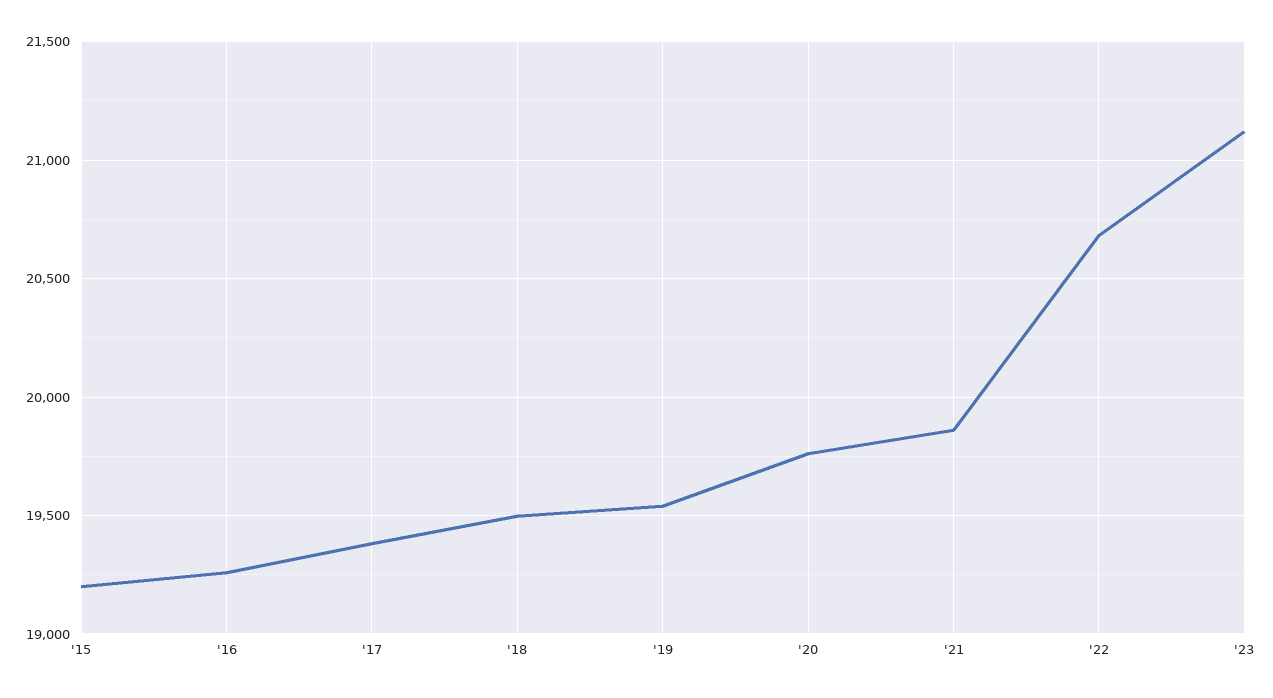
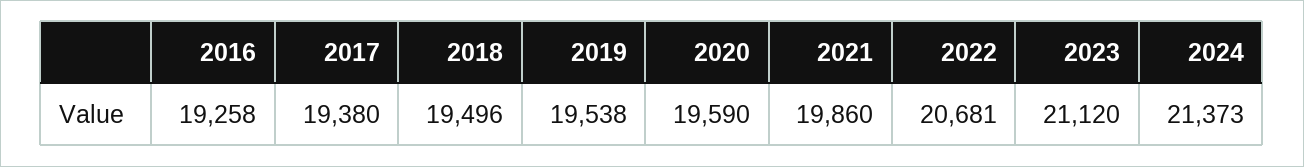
'15: 19200 -> none
'20: 19750 -> 19590
2024: none -> 21373

